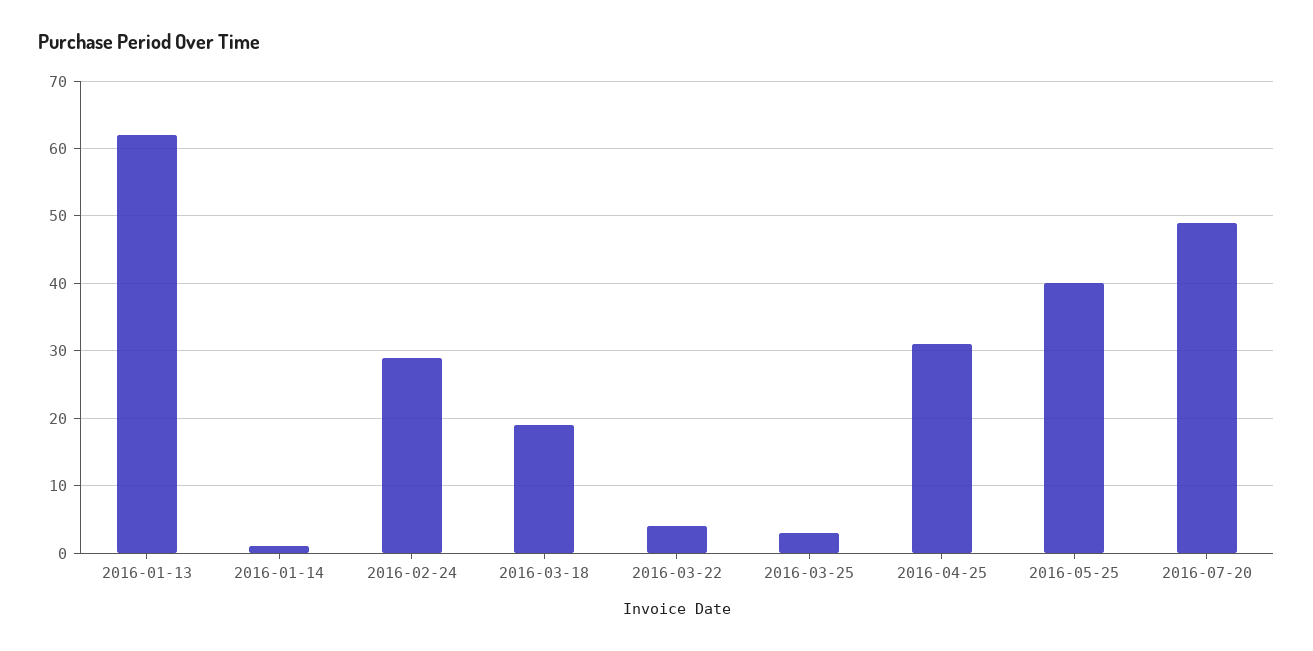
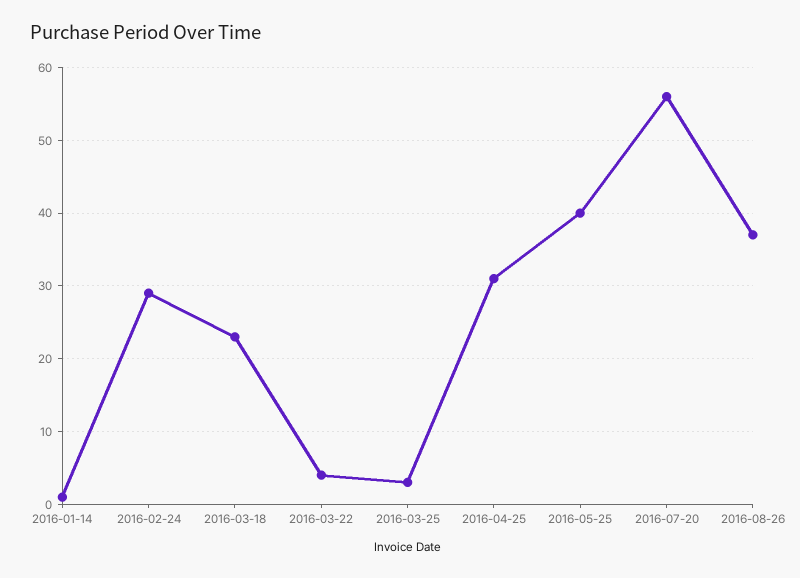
2016-01-13: 62 -> none
2016-03-18: 19 -> 23
2016-07-20: 49 -> 56
2016-08-26: none -> 37

